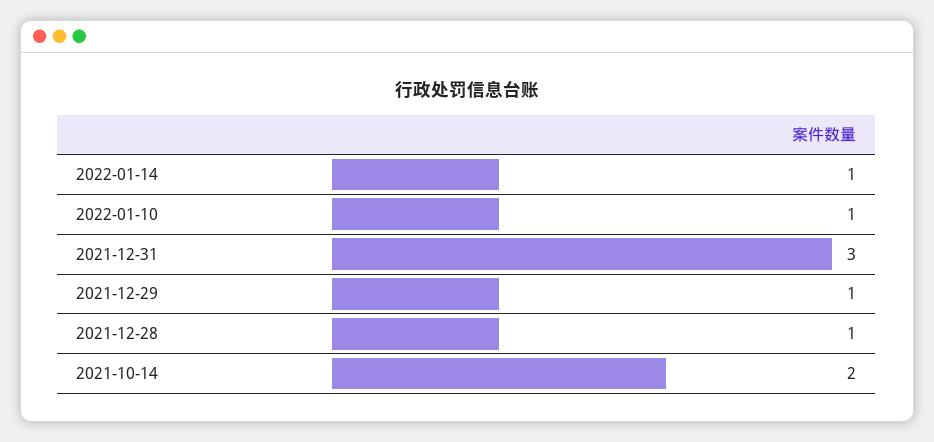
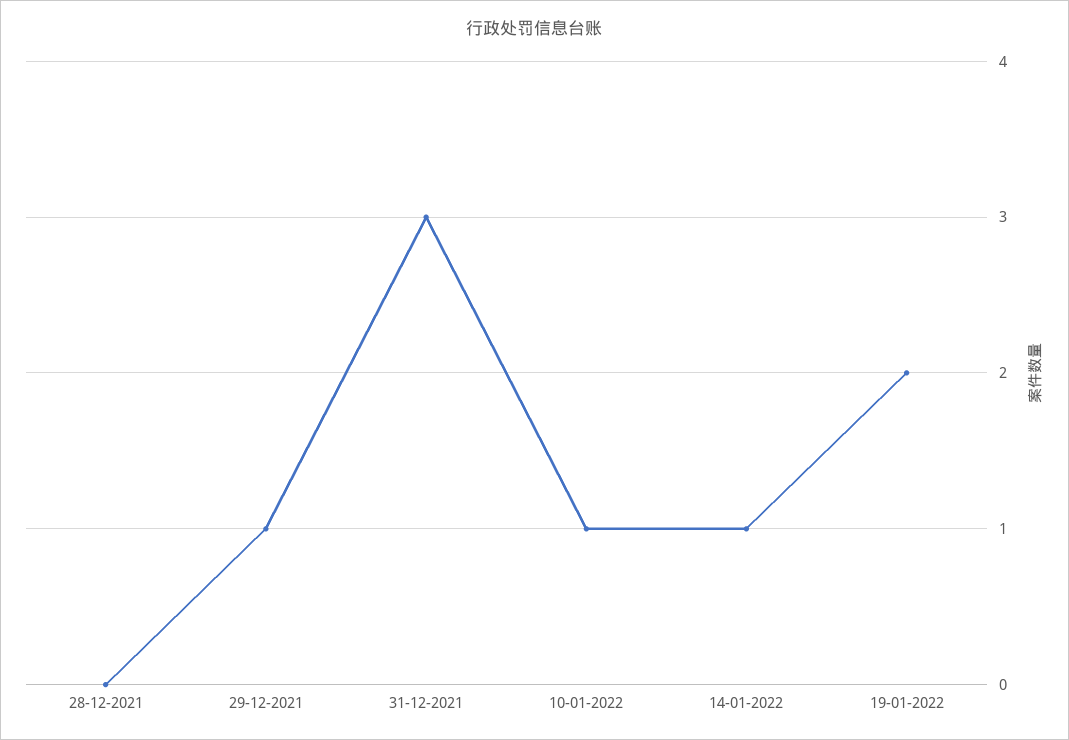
2021-12-28: 1 -> 0
2021-10-14: 2 -> none
19-01-2022: none -> 2

